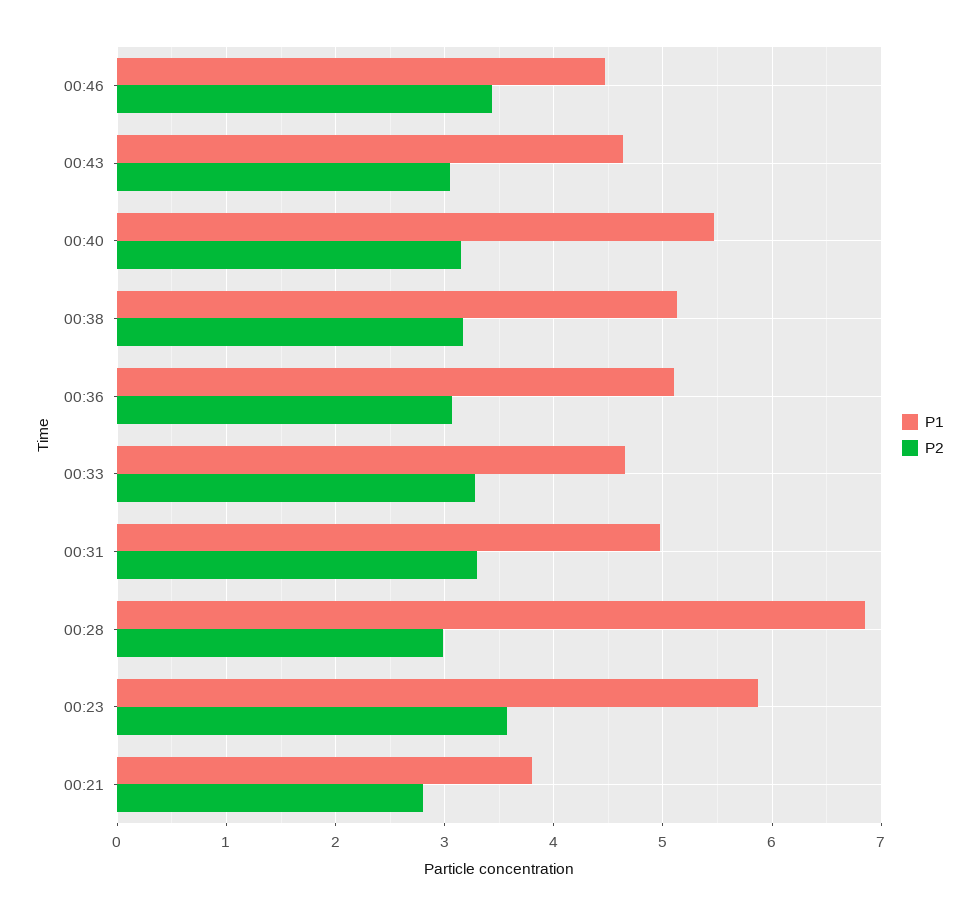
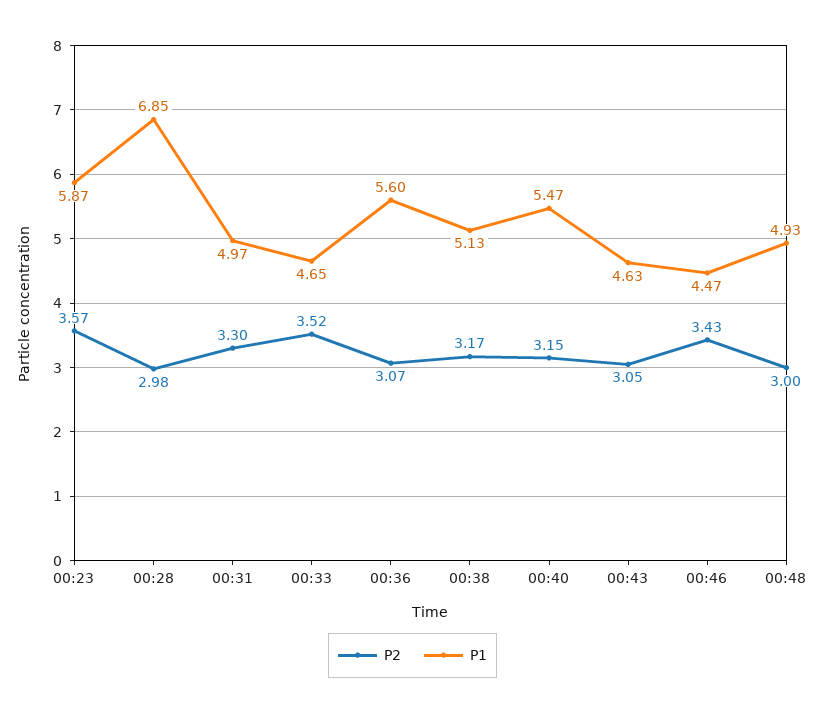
P1, 00:36: 5.1 -> 5.6
P2, 00:33: 3.3 -> 3.52
P1, 00:21: 3.8 -> none
P2, 00:21: 2.8 -> none
P2, 00:48: none -> 3
P1, 00:48: none -> 4.93

